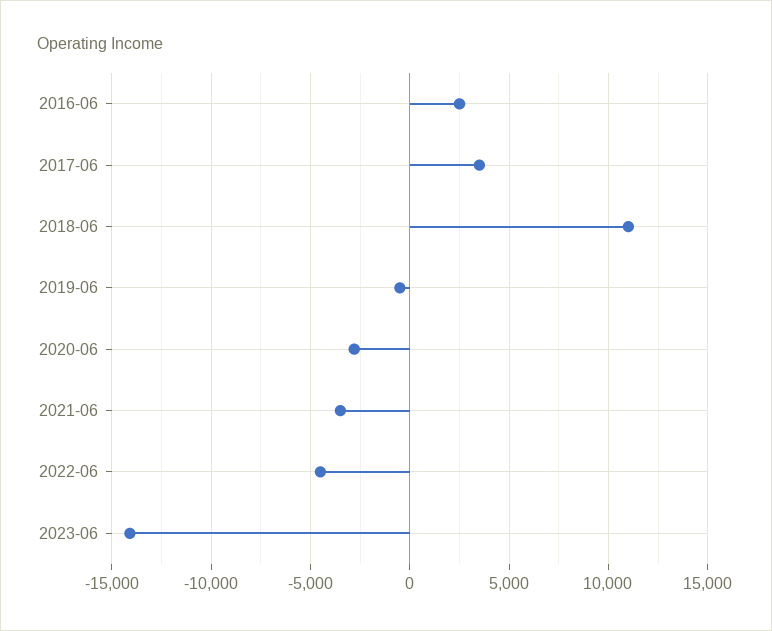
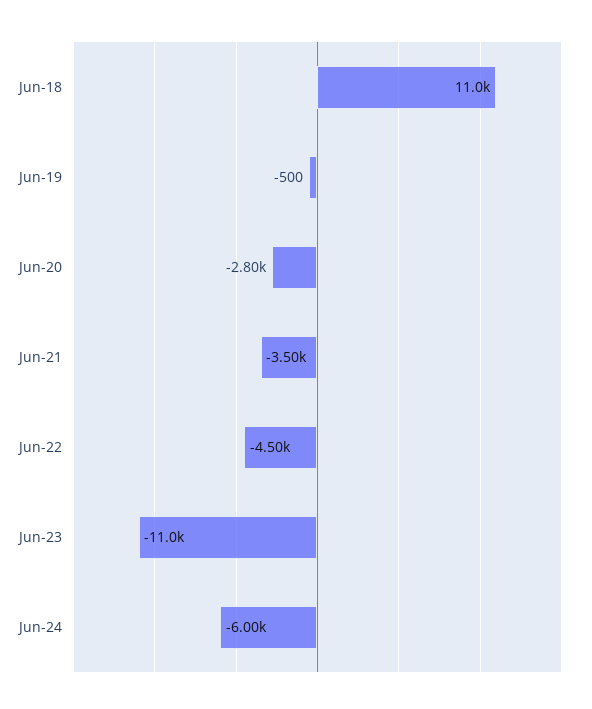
2016-06: 2500 -> none
2017-06: 3500 -> none
2023-06: -14000 -> -11000
Jun-24: none -> -6000

